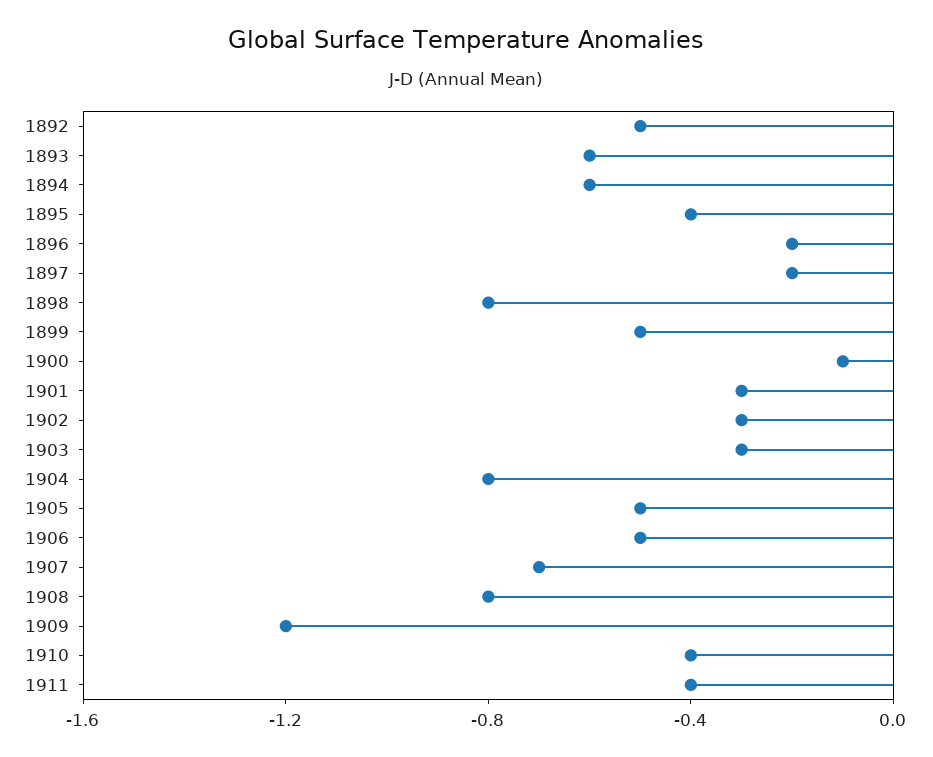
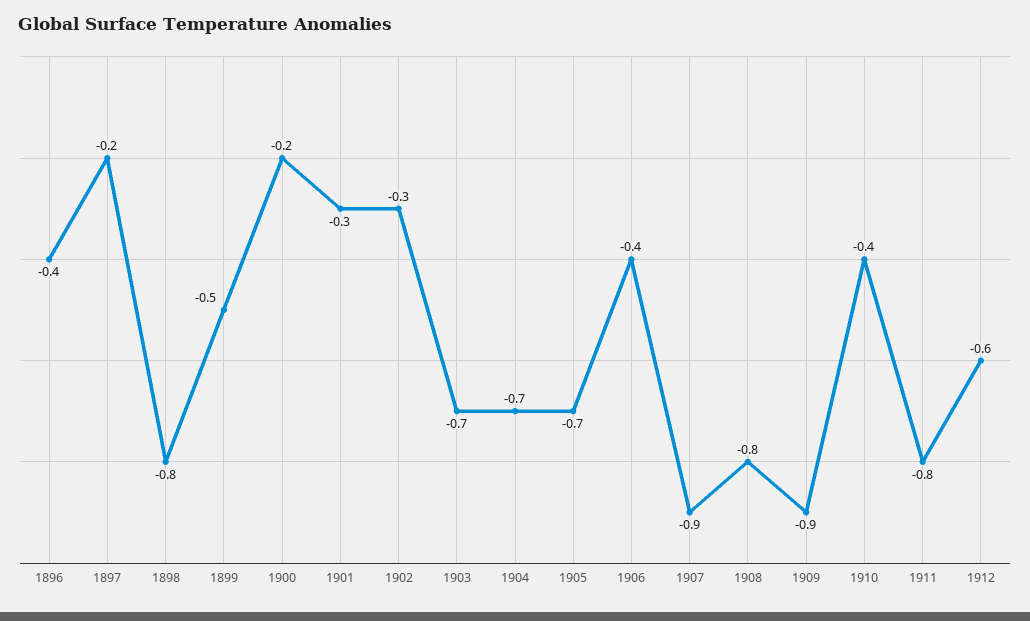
1892: -0.5 -> none
1893: -0.6 -> none
1894: -0.6 -> none
1895: -0.4 -> none
1896: -0.2 -> -0.4
1900: -0.1 -> -0.2
1903: -0.3 -> -0.7
1904: -0.8 -> -0.7
1905: -0.5 -> -0.7
1906: -0.5 -> -0.4
1907: -0.7 -> -0.9
1909: -1.2 -> -0.9
1911: -0.4 -> -0.8
1912: none -> -0.6

